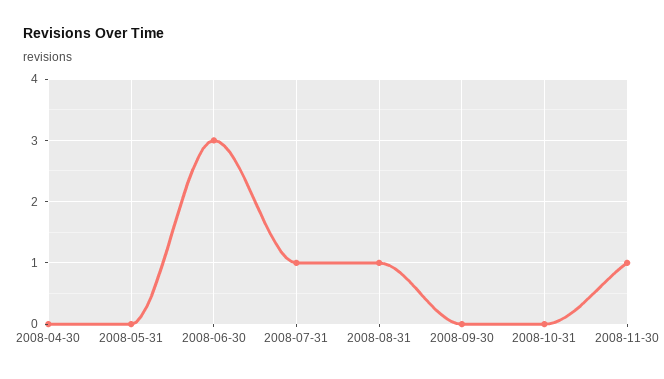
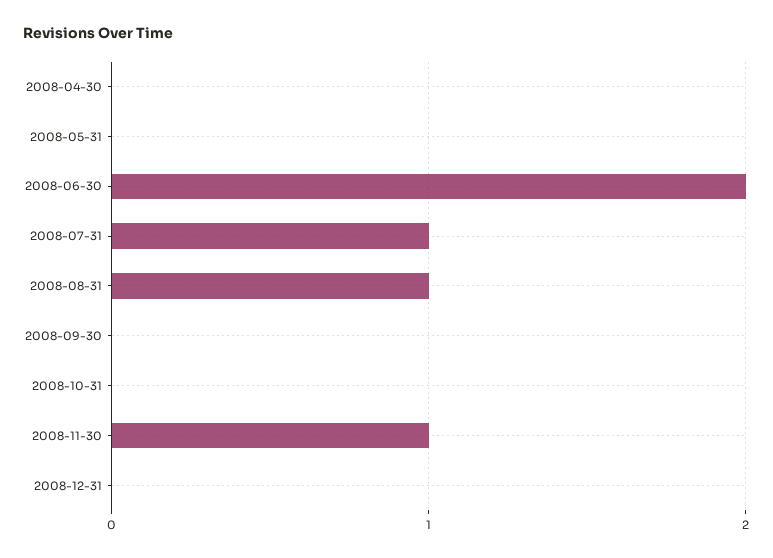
2008-06-30: 3 -> 2
2008-12-31: none -> 0

